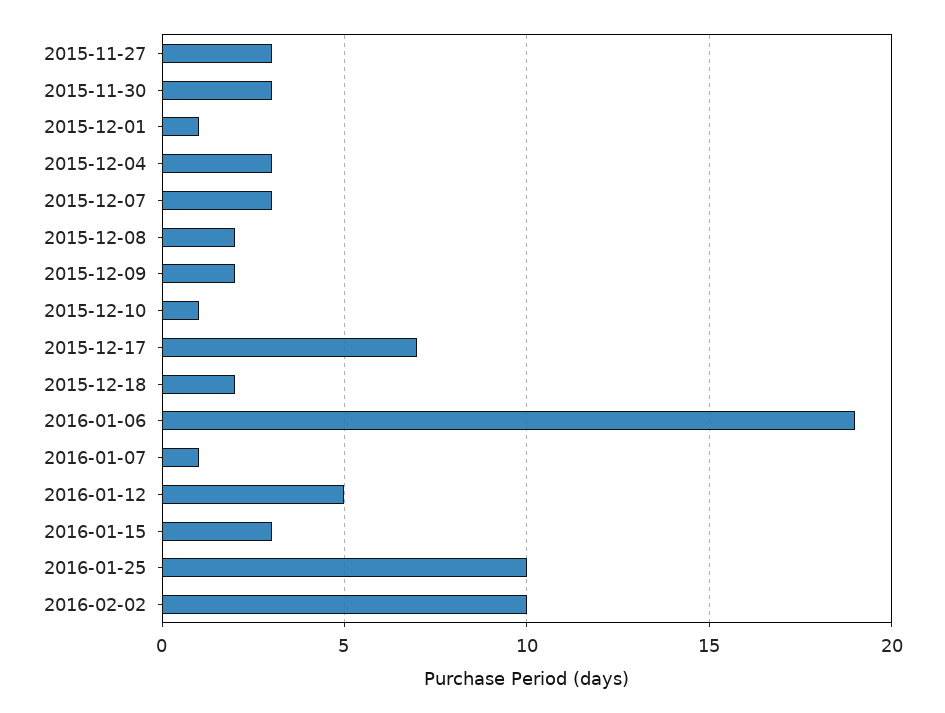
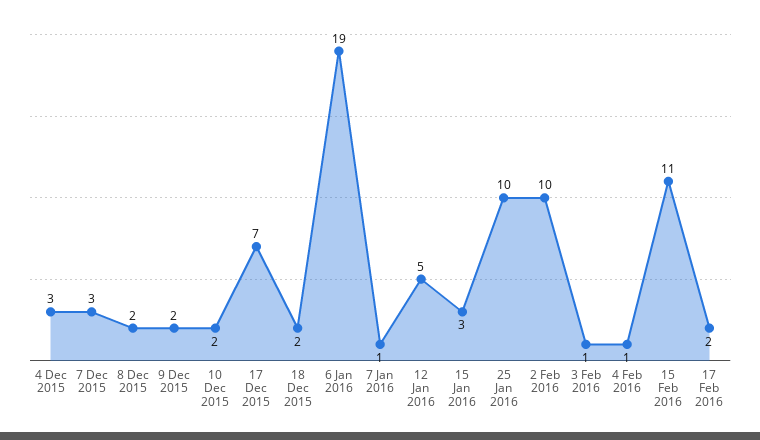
2015-11-27: 3 -> none
2015-11-30: 3 -> none
2015-12-01: 1 -> none
2015-12-10: 1 -> 2
3 Feb 2016: none -> 1
4 Feb 2016: none -> 1
15 Feb 2016: none -> 11
17 Feb 2016: none -> 2

